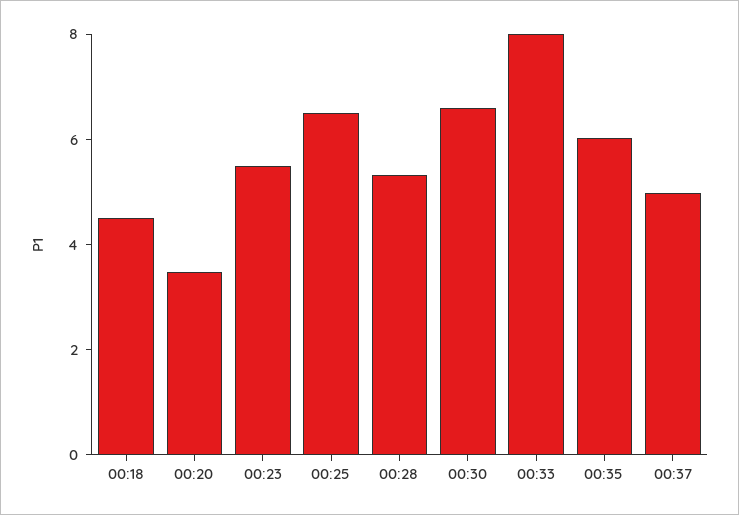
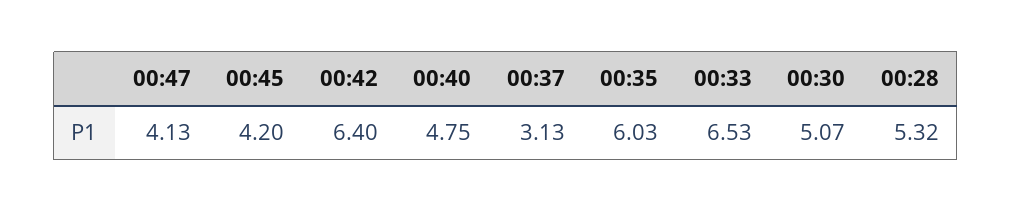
00:18: 4.5 -> none
00:20: 3.5 -> none
00:23: 5.5 -> none
00:25: 6.5 -> none
00:30: 6.5 -> 5.07
00:33: 8 -> 6.53
00:37: 5 -> 3.13
00:47: none -> 4.13
00:45: none -> 4.2
00:42: none -> 6.4
00:40: none -> 4.75

